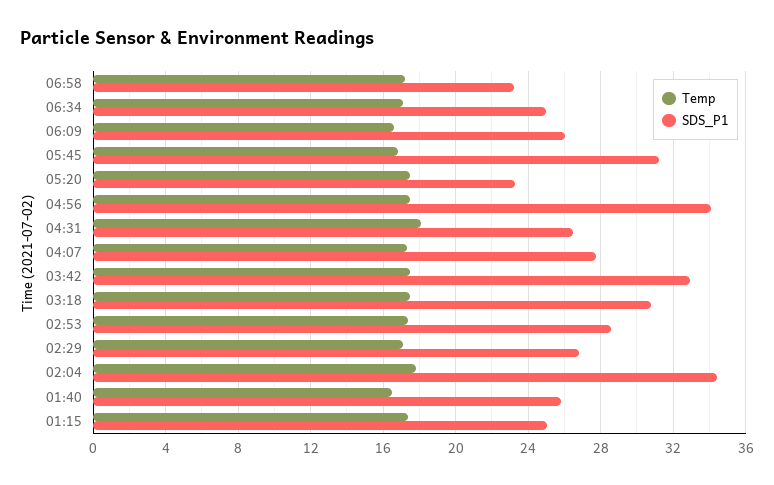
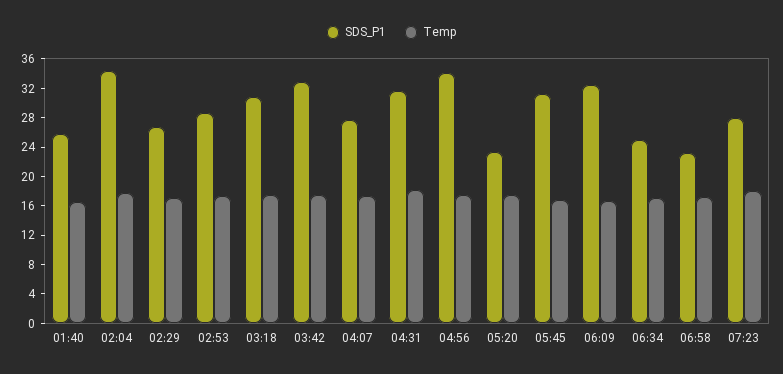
SDS_P1, 06:09: 26 -> 32
SDS_P1, 04:31: 26.5 -> 32
Temp, 01:15: 17.5 -> none
SDS_P1, 01:15: 25 -> none
SDS_P1, 07:23: none -> 28
Temp, 07:23: none -> 18

